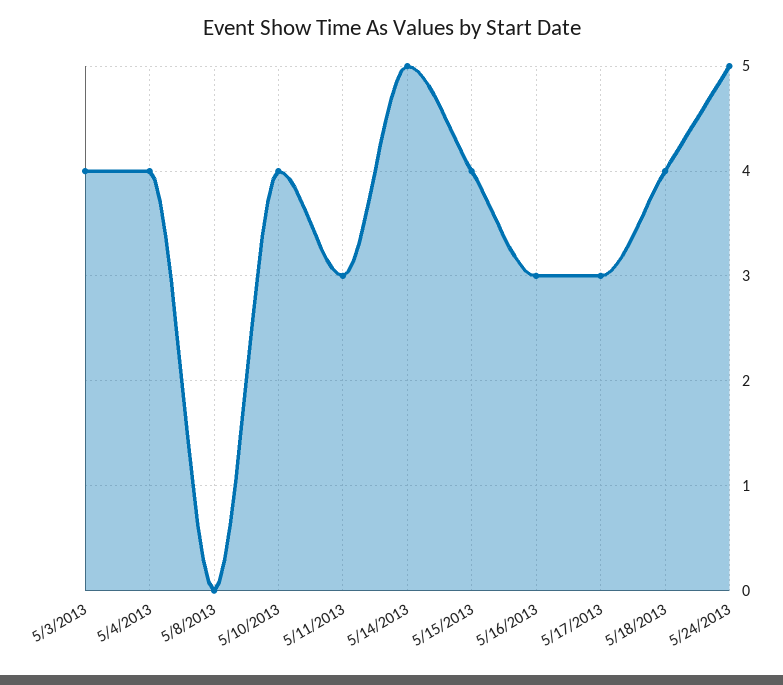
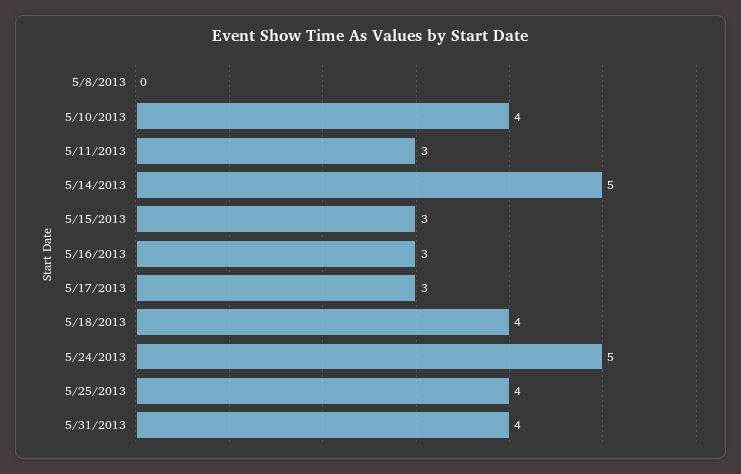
5/3/2013: 4 -> none
5/4/2013: 4 -> none
5/15/2013: 4 -> 3
5/25/2013: none -> 4
5/31/2013: none -> 4

